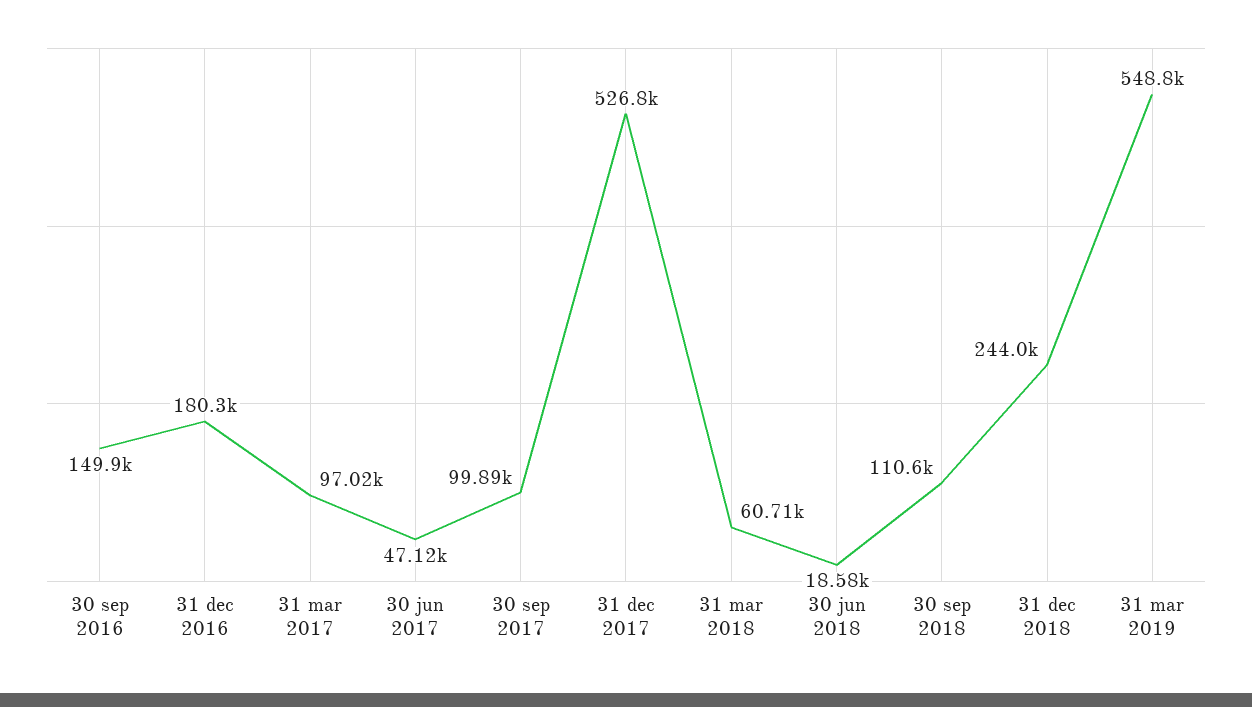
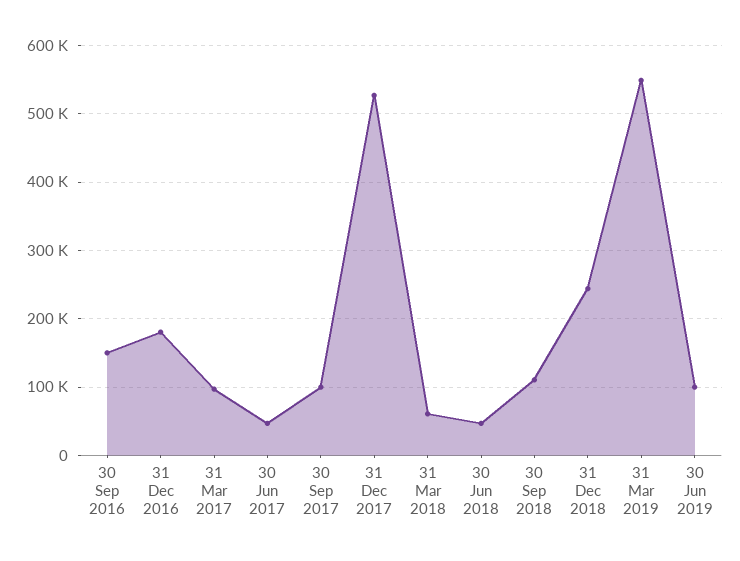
30 jun 2018: 18580 -> 50000
30 Jun 2019: none -> 100000

